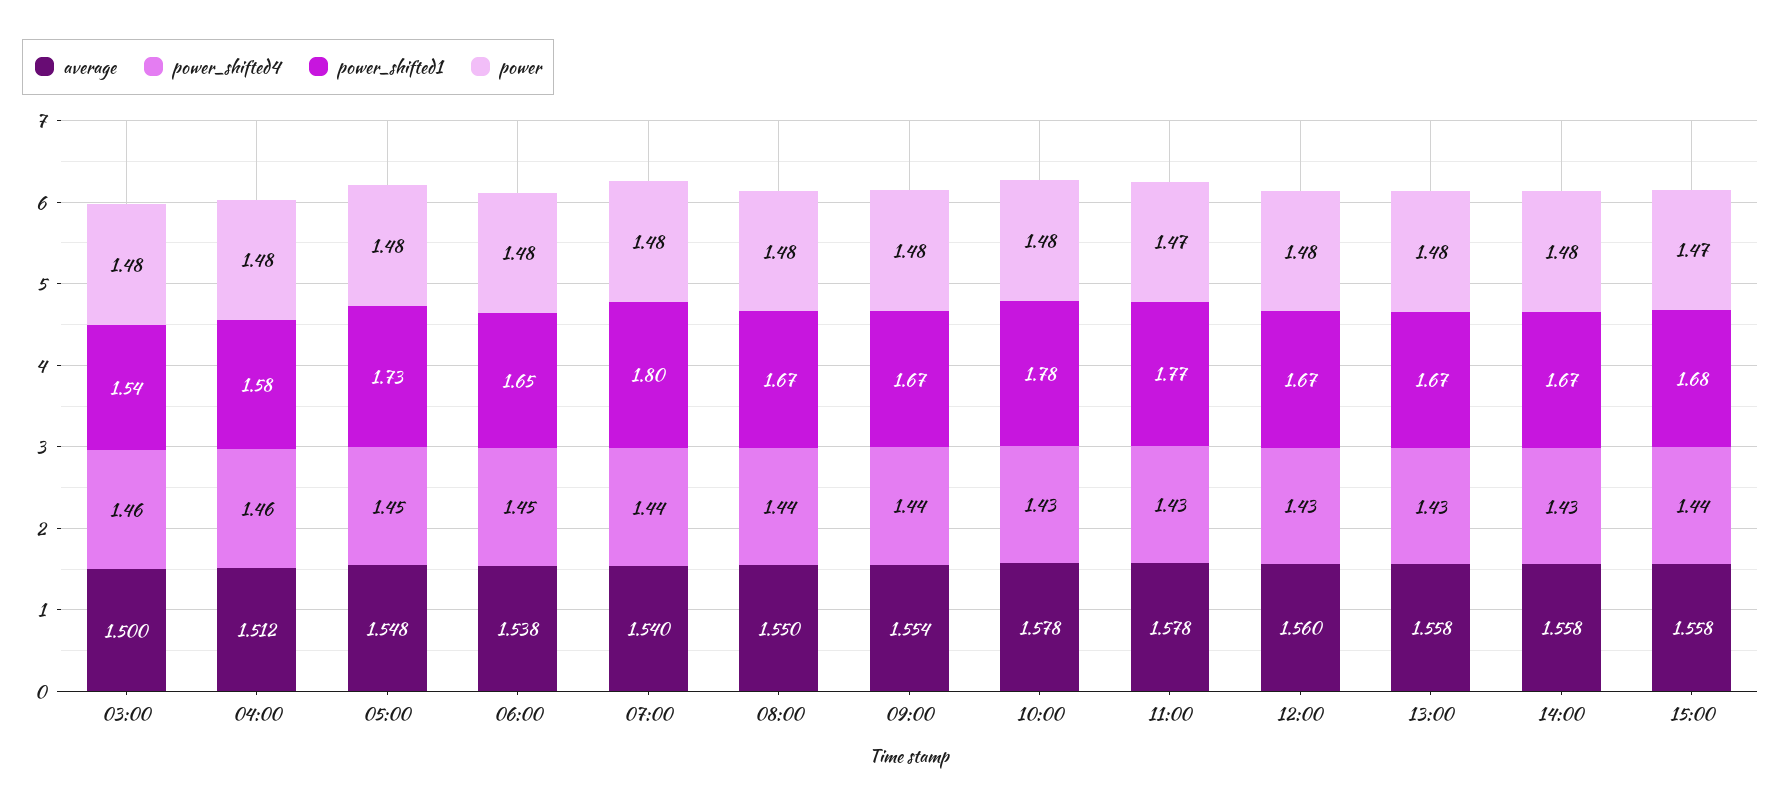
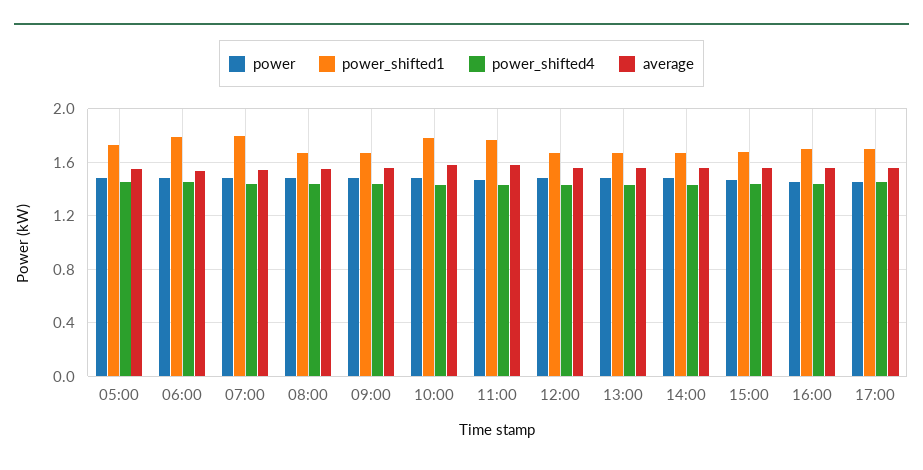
average, 03:00: 1.5 -> none
power_shifted4, 03:00: 1.46 -> none
power_shifted1, 03:00: 1.54 -> none
power, 03:00: 1.48 -> none
average, 04:00: 1.512 -> none
power_shifted4, 04:00: 1.46 -> none
power_shifted1, 04:00: 1.58 -> none
power, 04:00: 1.48 -> none
power_shifted1, 06:00: 1.65 -> 1.8
power, 16:00: none -> 1.45
power_shifted1, 16:00: none -> 1.7
power_shifted4, 16:00: none -> 1.45
average, 16:00: none -> 1.55
power, 17:00: none -> 1.45
power_shifted1, 17:00: none -> 1.7
power_shifted4, 17:00: none -> 1.45
average, 17:00: none -> 1.55

